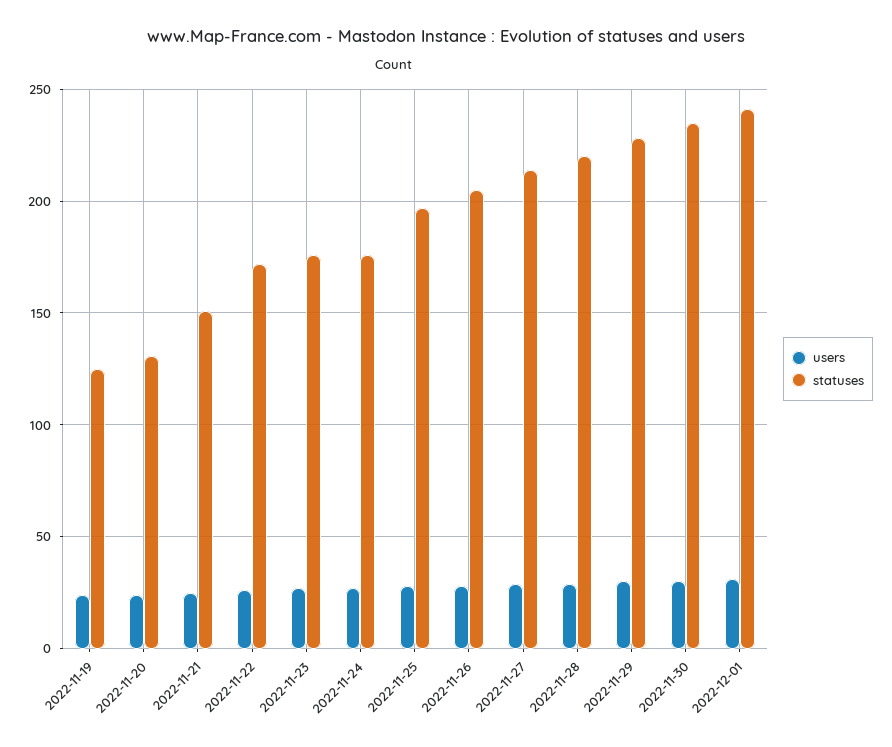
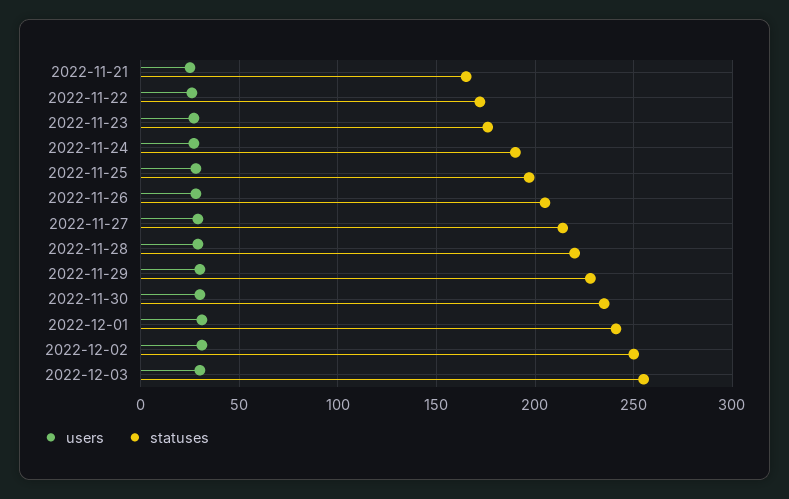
users, 2022-11-19: 25 -> none
statuses, 2022-11-19: 125 -> none
users, 2022-11-20: 25 -> none
statuses, 2022-11-20: 130 -> none
statuses, 2022-11-21: 150 -> 165
statuses, 2022-11-24: 175 -> 190
users, 2022-12-02: none -> 30
statuses, 2022-12-02: none -> 250
users, 2022-12-03: none -> 30
statuses, 2022-12-03: none -> 255

